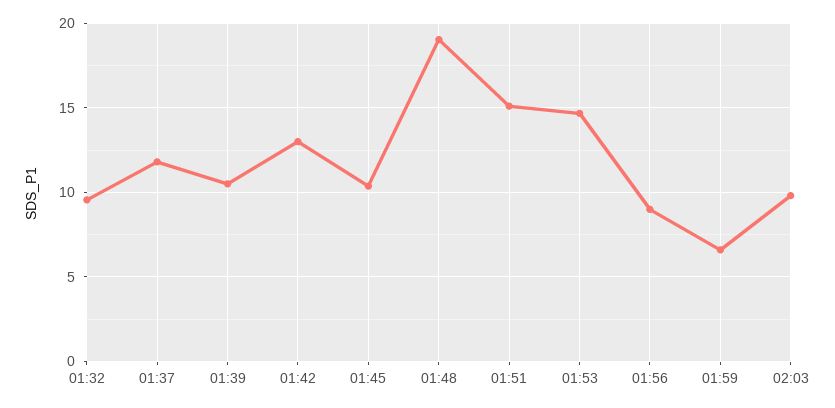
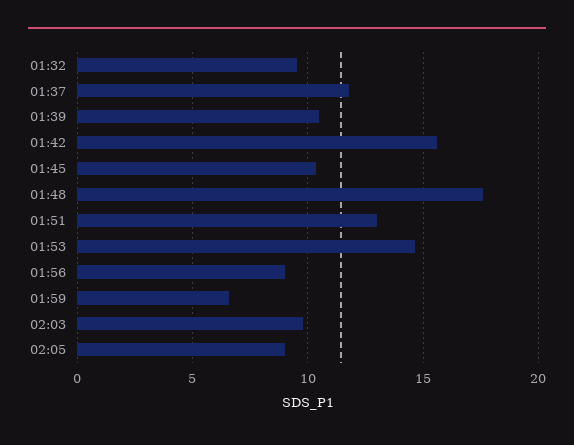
01:42: 13 -> 15.5
01:48: 19 -> 17.5
01:51: 15 -> 13
02:05: none -> 9

